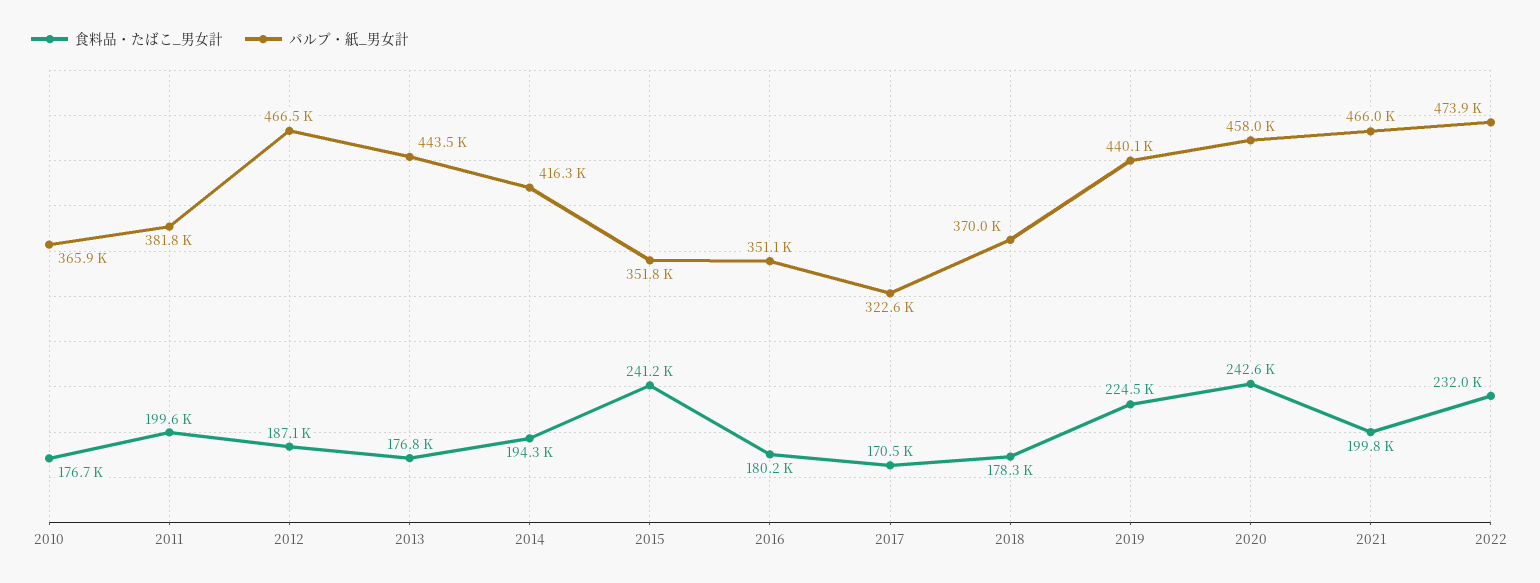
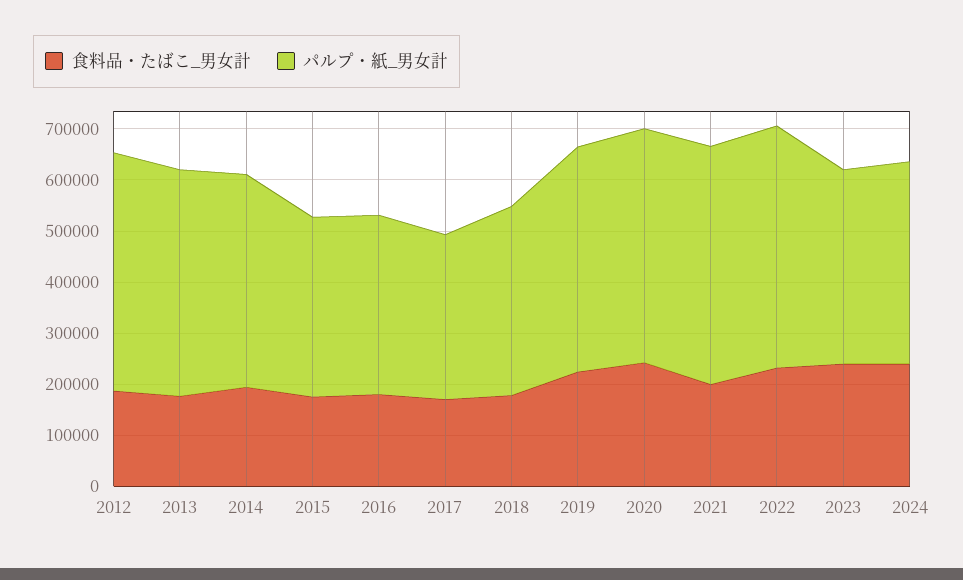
食料品・たばこ_男女計, 2010: 176700 -> none
パルプ・紙_男女計, 2010: 365900 -> none
食料品・たばこ_男女計, 2011: 199600 -> none
パルプ・紙_男女計, 2011: 381800 -> none
食料品・たばこ_男女計, 2015: 241200 -> 180000
食料品・たばこ_男女計, 2023: none -> 240000
パルプ・紙_男女計, 2023: none -> 380000
食料品・たばこ_男女計, 2024: none -> 240000
パルプ・紙_男女計, 2024: none -> 400000

